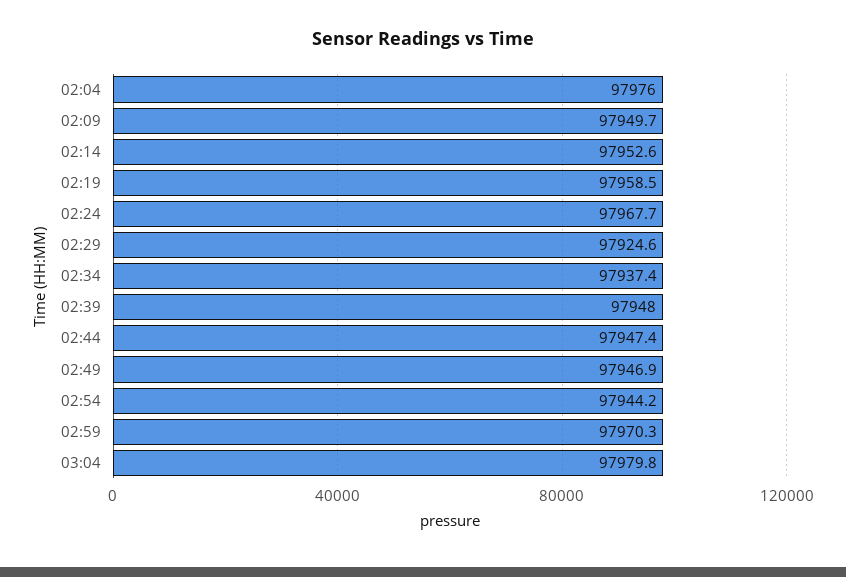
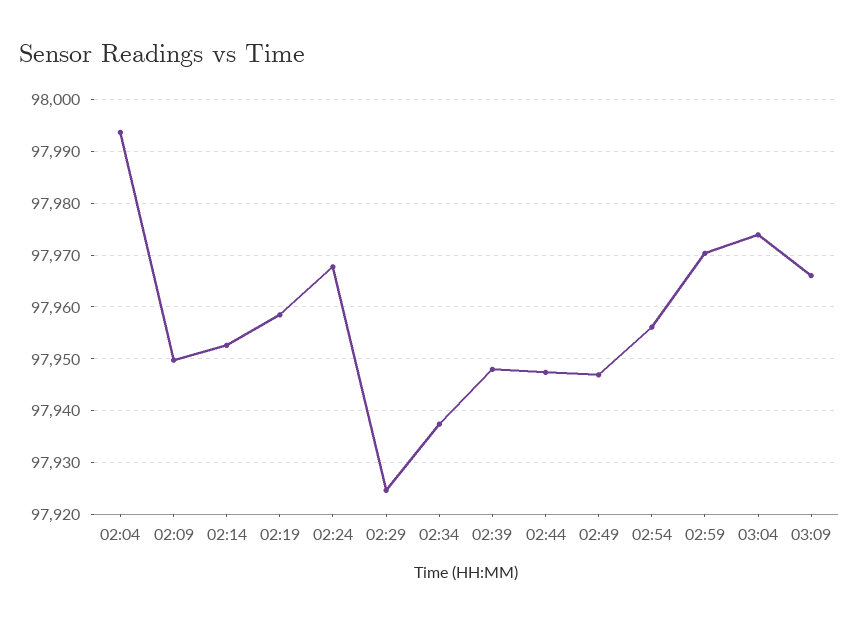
02:04: 97976 -> 97994
02:54: 97944.2 -> 97956
03:04: 97979.8 -> 97974
03:09: none -> 97966

